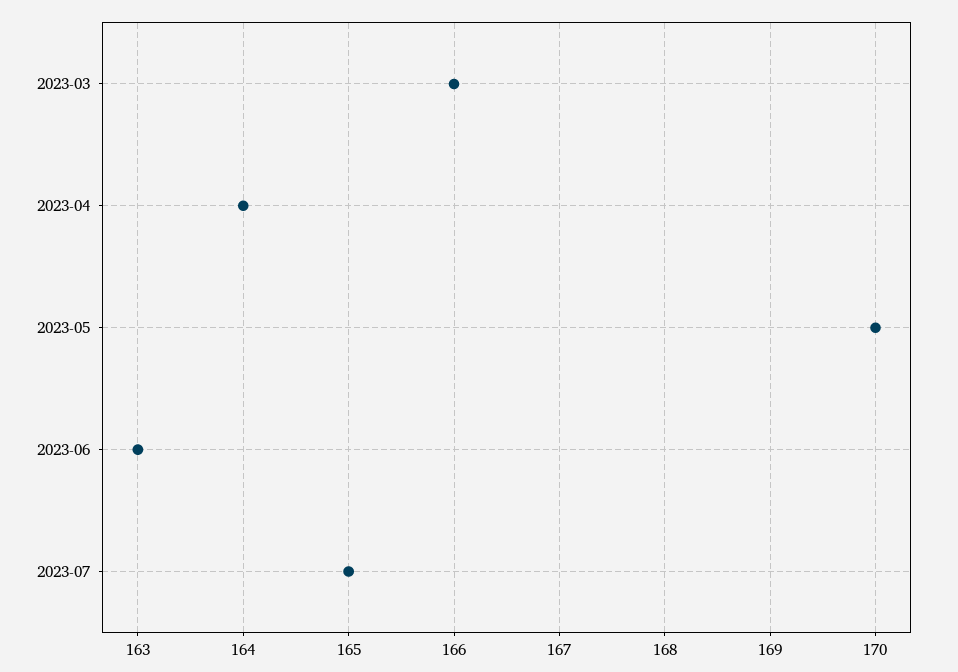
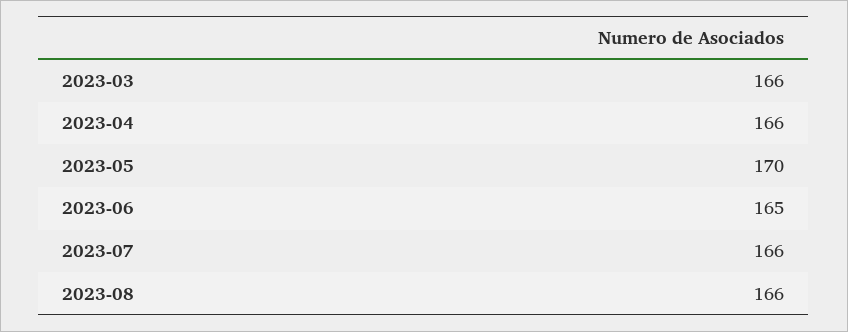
2023-04: 164 -> 166
2023-06: 163 -> 165
2023-07: 165 -> 166
2023-08: none -> 166

